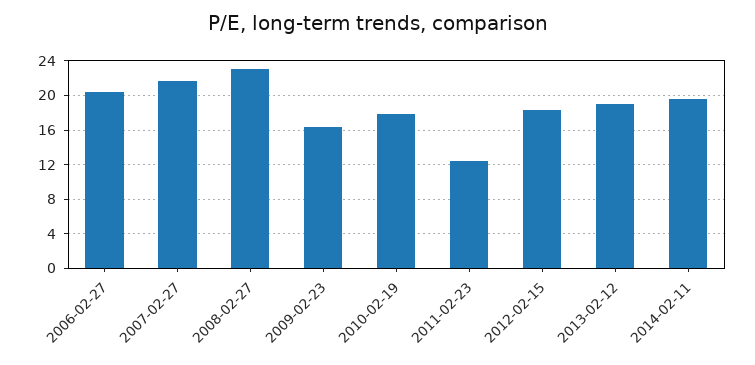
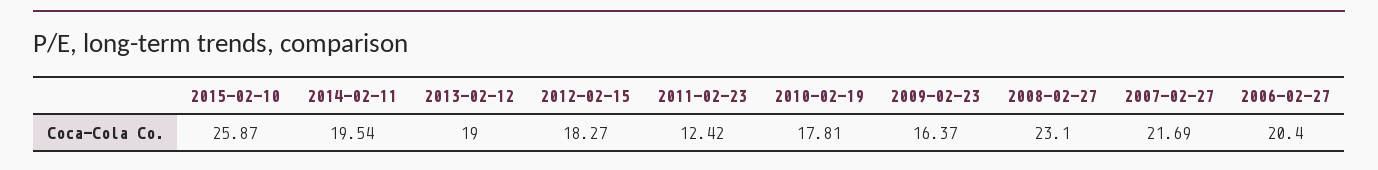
2015-02-10: none -> 25.87

